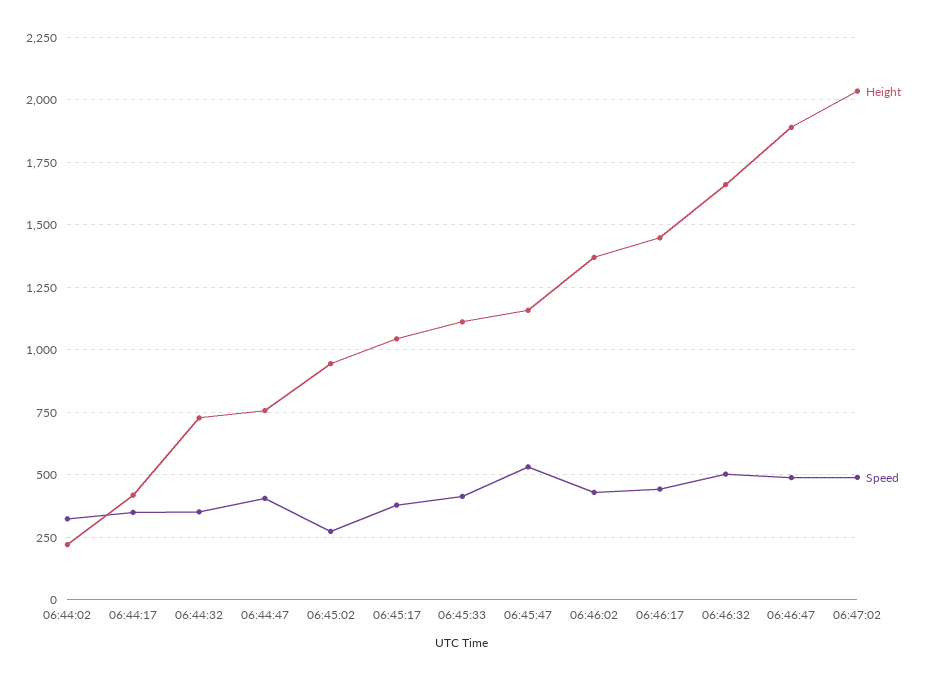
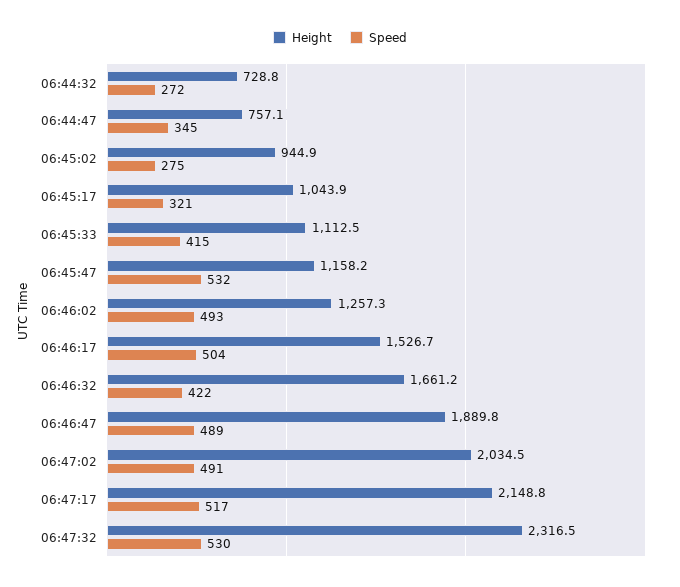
Height, 06:44:02: 225 -> none
Speed, 06:44:02: 325 -> none
Height, 06:44:17: 425 -> none
Speed, 06:44:17: 350 -> none
Speed, 06:44:32: 350 -> 272
Speed, 06:44:47: 400 -> 345
Speed, 06:45:17: 375 -> 321
Height, 06:46:02: 1375 -> 1257.3
Speed, 06:46:02: 425 -> 493
Height, 06:46:17: 1450 -> 1526.7
Speed, 06:46:17: 450 -> 504
Speed, 06:46:32: 500 -> 422
Height, 06:47:17: none -> 2148.8
Speed, 06:47:17: none -> 517
Height, 06:47:32: none -> 2316.5
Speed, 06:47:32: none -> 530

